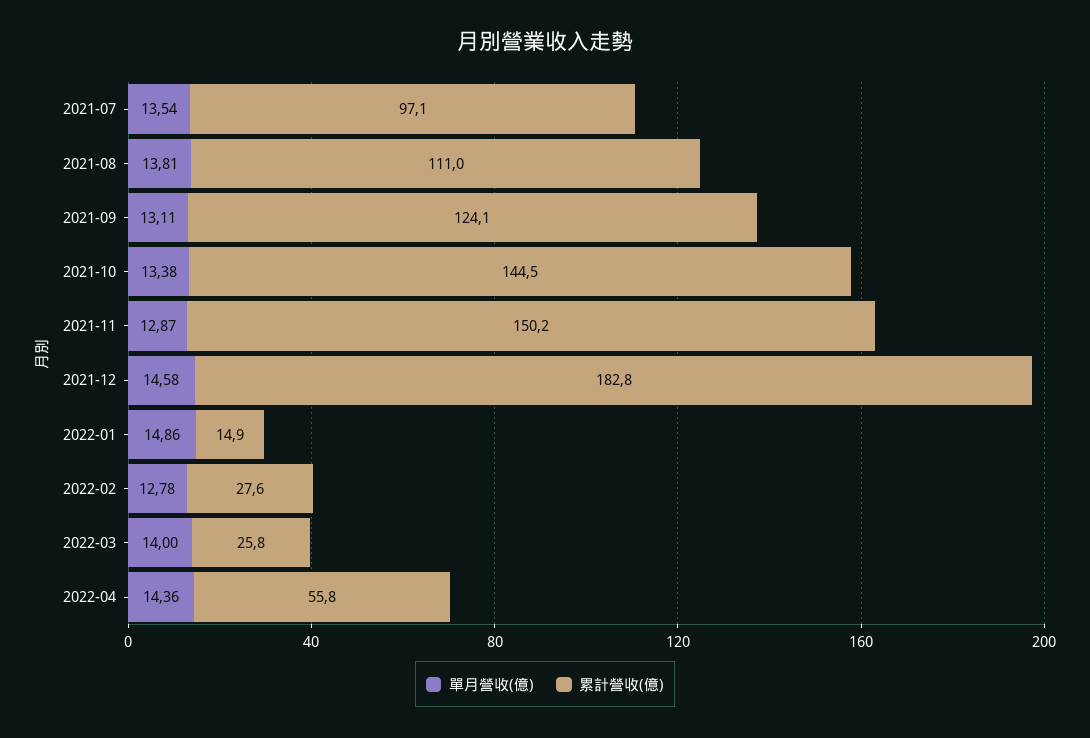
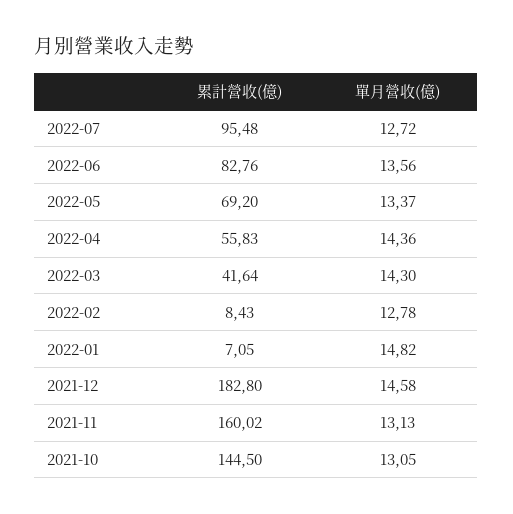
單月營收(億), 2021-07: 13.54 -> none
累計營收(億), 2021-07: 97.1 -> none
單月營收(億), 2021-08: 13.81 -> none
累計營收(億), 2021-08: 111 -> none
單月營收(億), 2021-09: 13.11 -> none
累計營收(億), 2021-09: 124.1 -> none
單月營收(億), 2021-10: 13.38 -> 13.05
單月營收(億), 2021-11: 12.87 -> 13.13
累計營收(億), 2021-11: 150.2 -> 160.02
單月營收(億), 2022-01: 14.86 -> 14.82
累計營收(億), 2022-01: 14.9 -> 7.05
累計營收(億), 2022-02: 27.6 -> 8.43
單月營收(億), 2022-03: 14 -> 14.3
累計營收(億), 2022-03: 25.8 -> 41.64
累計營收(億), 2022-07: none -> 95.48
單月營收(億), 2022-07: none -> 12.72
累計營收(億), 2022-06: none -> 82.76
單月營收(億), 2022-06: none -> 13.56
累計營收(億), 2022-05: none -> 69.2
單月營收(億), 2022-05: none -> 13.37

